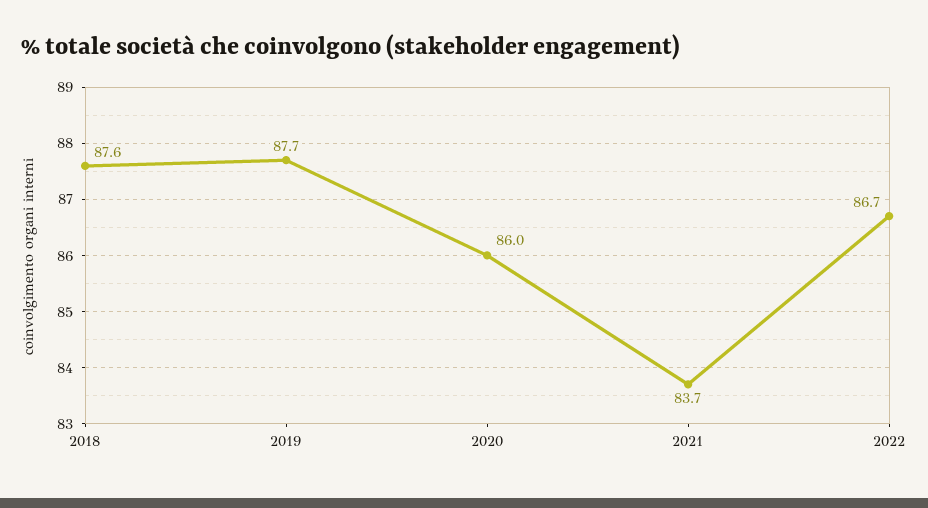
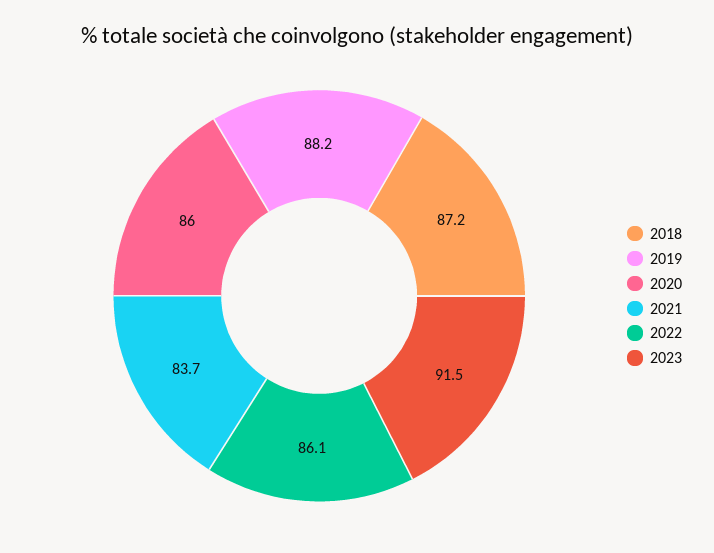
2018: 87.6 -> 87.2
2019: 87.7 -> 88.2
2022: 86.7 -> 86.1
2023: none -> 91.5

